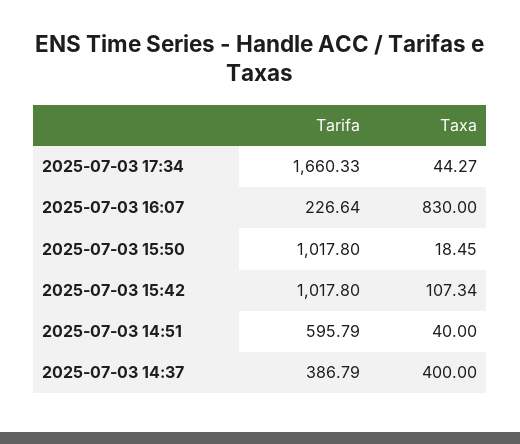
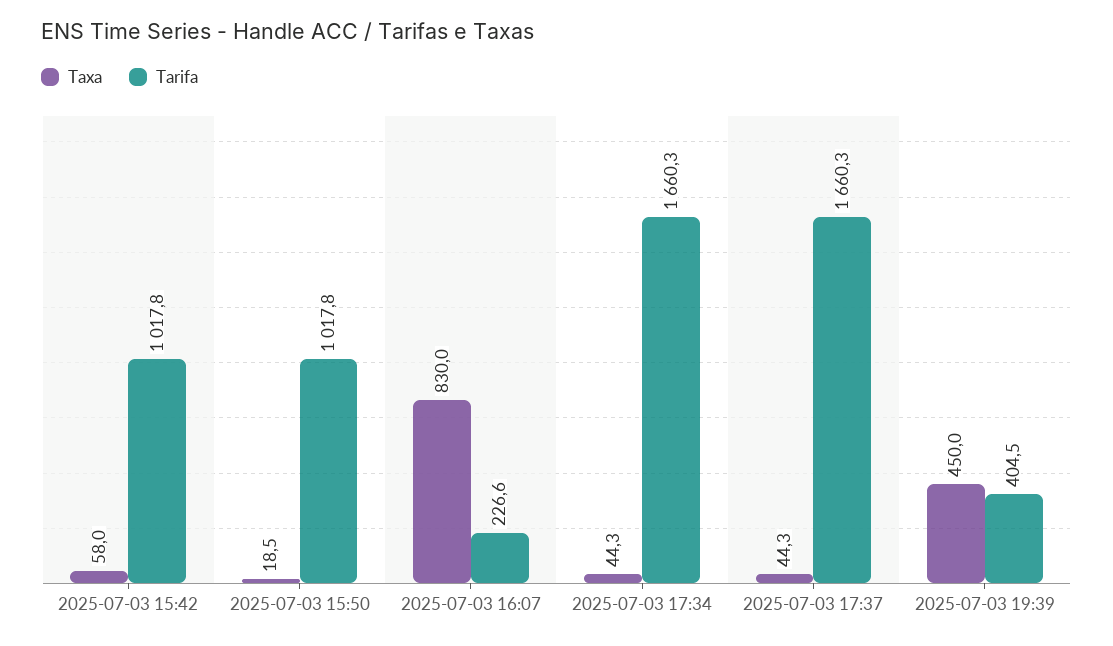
Taxa, 2025-07-03 15:42: 107.34 -> 58
Tarifa, 2025-07-03 14:51: 595.79 -> none
Taxa, 2025-07-03 14:51: 40 -> none
Tarifa, 2025-07-03 14:37: 386.79 -> none
Taxa, 2025-07-03 14:37: 400 -> none
Taxa, 2025-07-03 17:37: none -> 44.3
Tarifa, 2025-07-03 17:37: none -> 1660.3
Taxa, 2025-07-03 19:39: none -> 450
Tarifa, 2025-07-03 19:39: none -> 404.5

